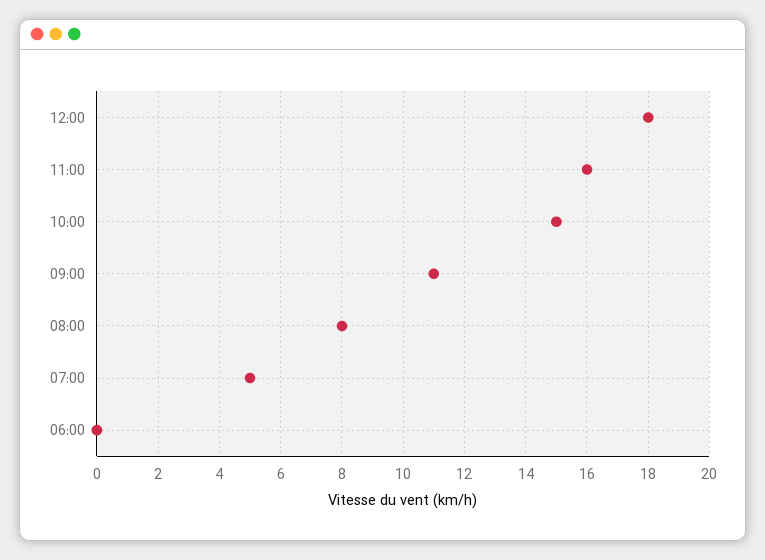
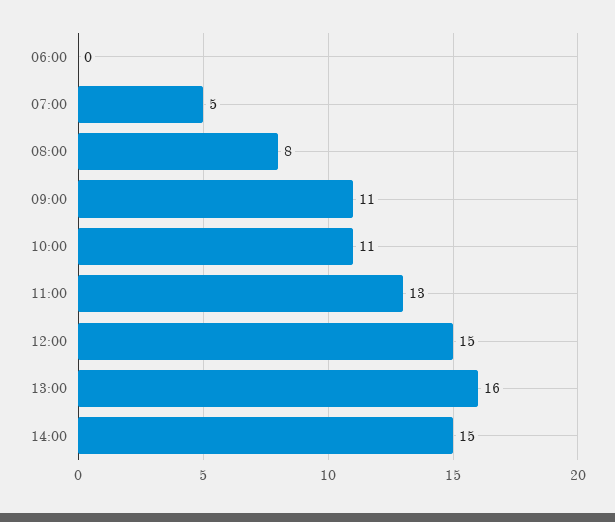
12:00: 18 -> 15
11:00: 16 -> 13
10:00: 15 -> 11
13:00: none -> 16
14:00: none -> 15

